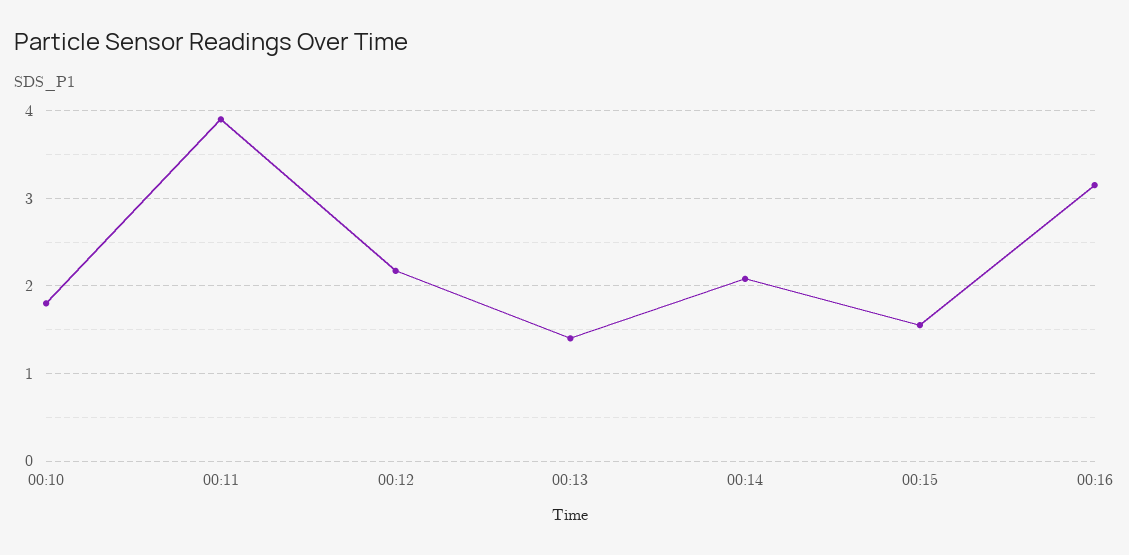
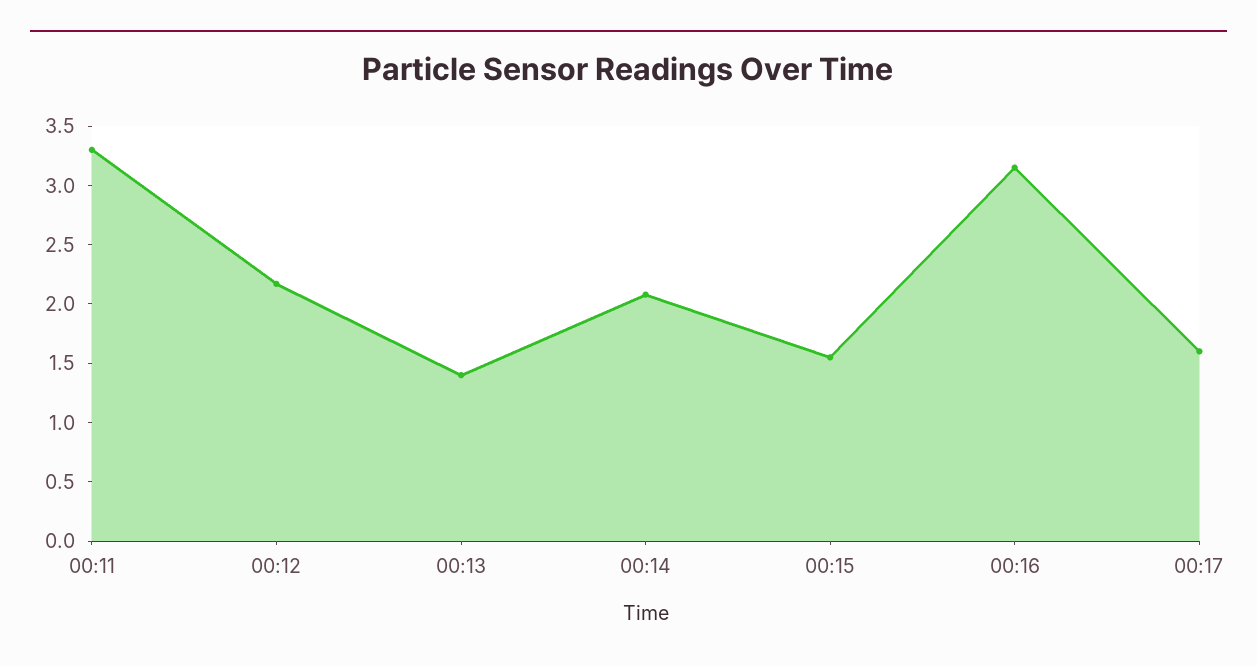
00:10: 1.8 -> none
00:11: 3.9 -> 3.3
00:17: none -> 1.6

